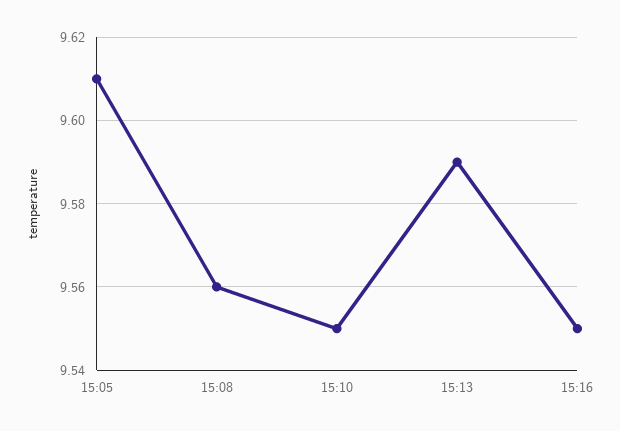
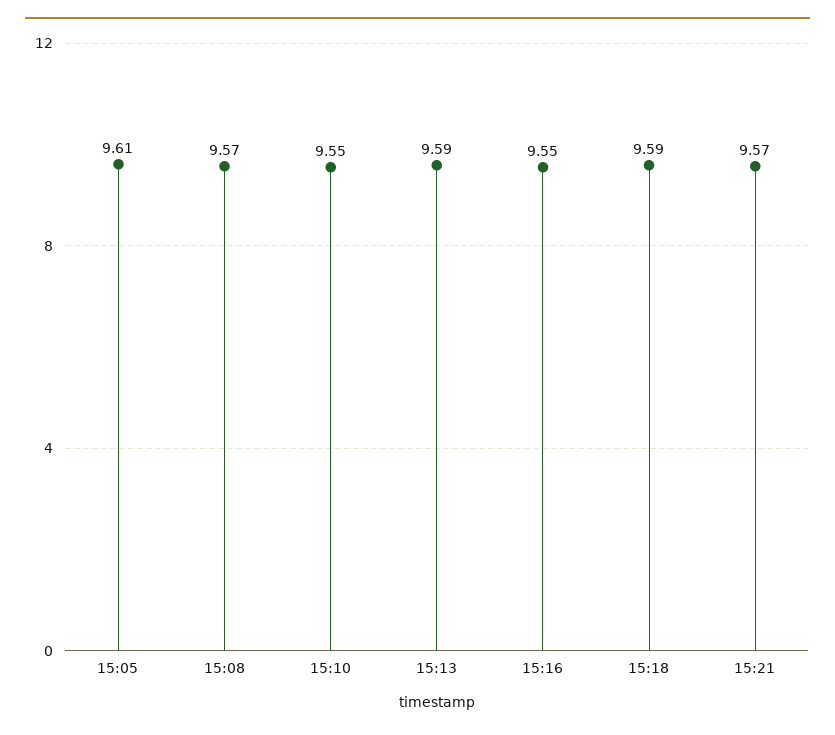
15:08: 9.56 -> 9.57
15:18: none -> 9.59
15:21: none -> 9.57

